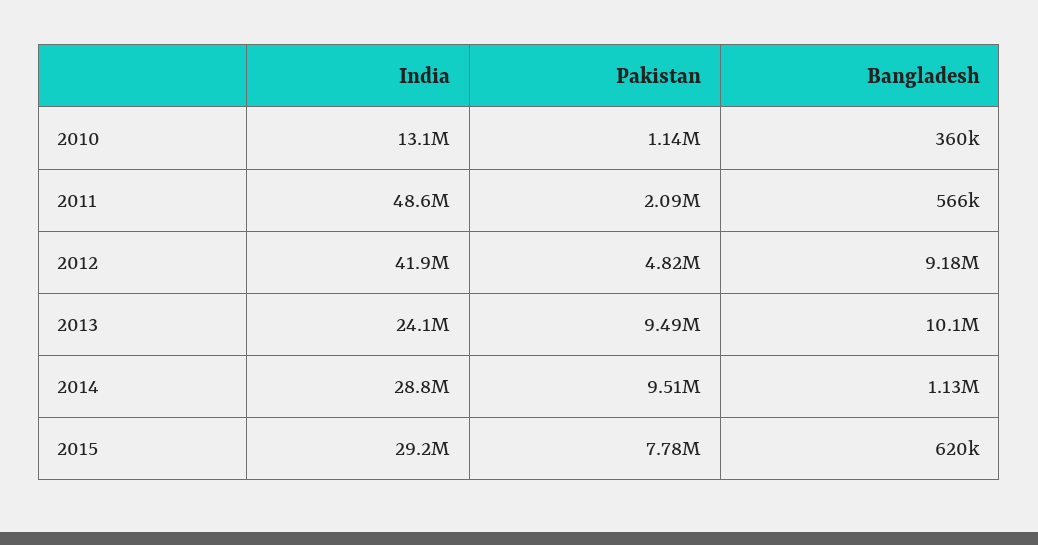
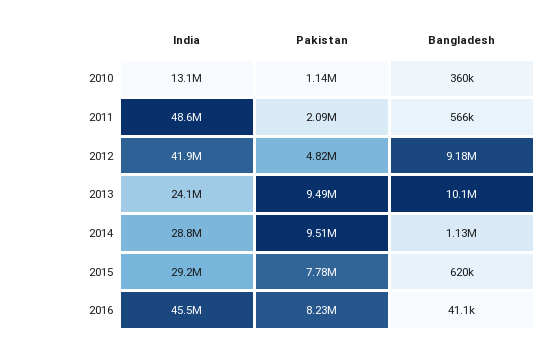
India, 2016: none -> 45500000
Pakistan, 2016: none -> 8230000
Bangladesh, 2016: none -> 41100

